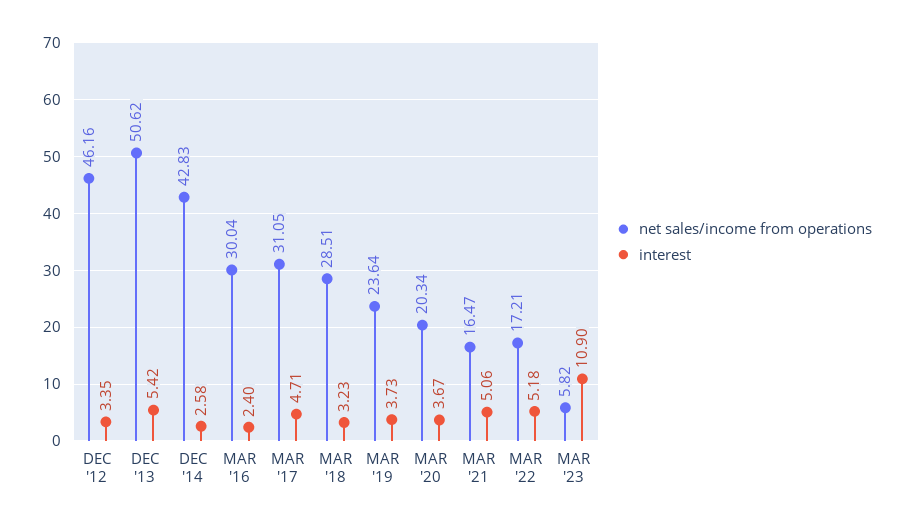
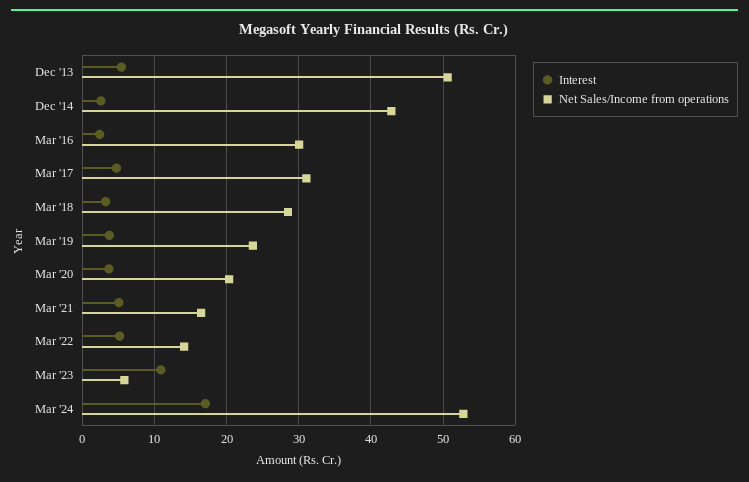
net sales/income from operations, DEC '12: 46.16 -> none
interest, DEC '12: 3.35 -> none
net sales/income from operations, MAR '22: 17.21 -> 14
interest, Mar '24: none -> 17
net sales/income from operations, Mar '24: none -> 53

